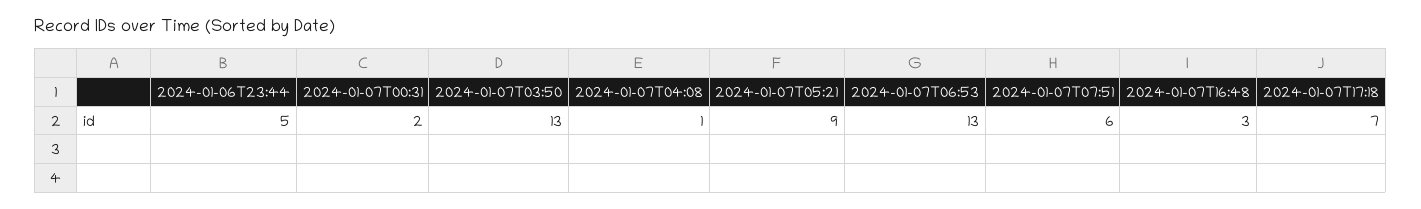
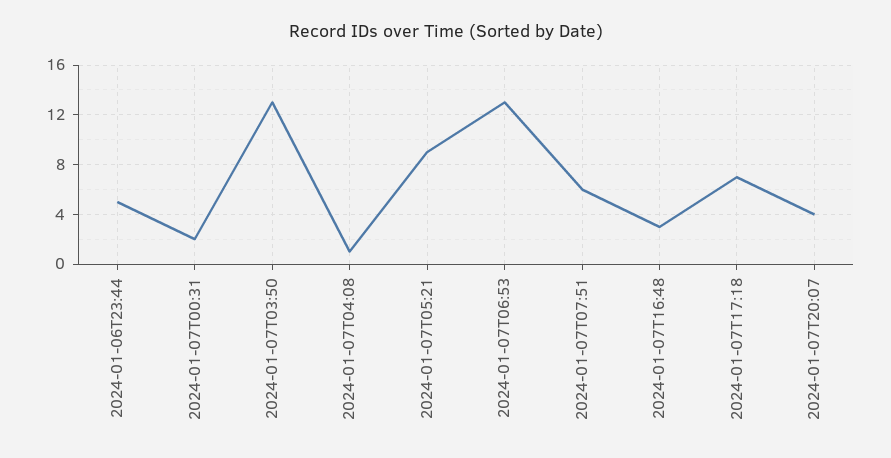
2024-01-07T20:07: none -> 4

